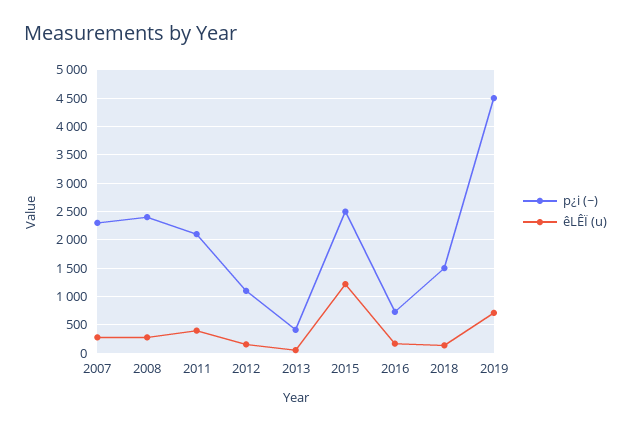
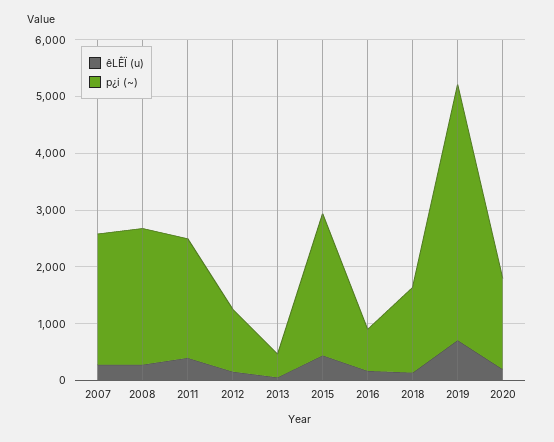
êLÊÏ (u), 2015: 1250 -> 400
êLÊÏ (u), 2020: none -> 200
p¿i (~), 2020: none -> 1600

